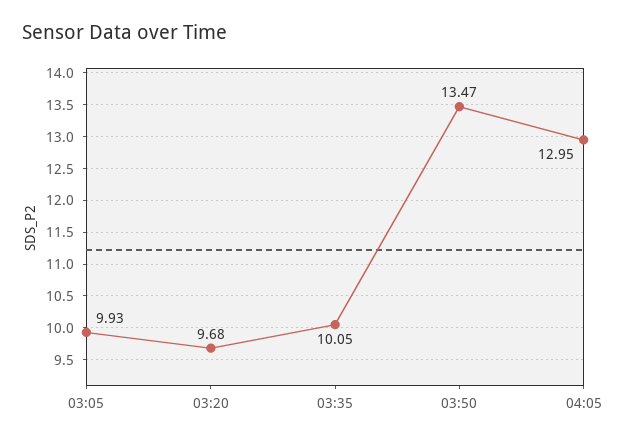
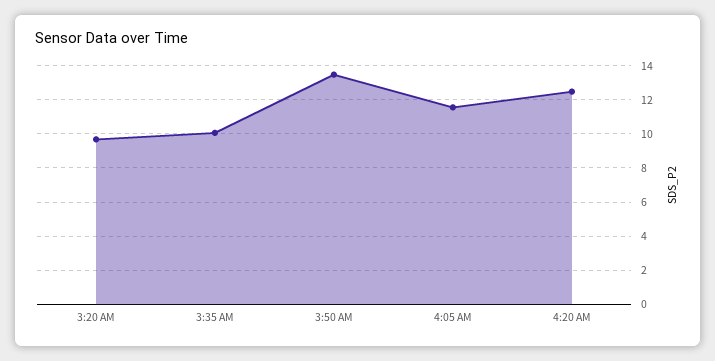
03:05: 9.93 -> none
04:05: 12.95 -> 11.5
4:20 AM: none -> 12.5

